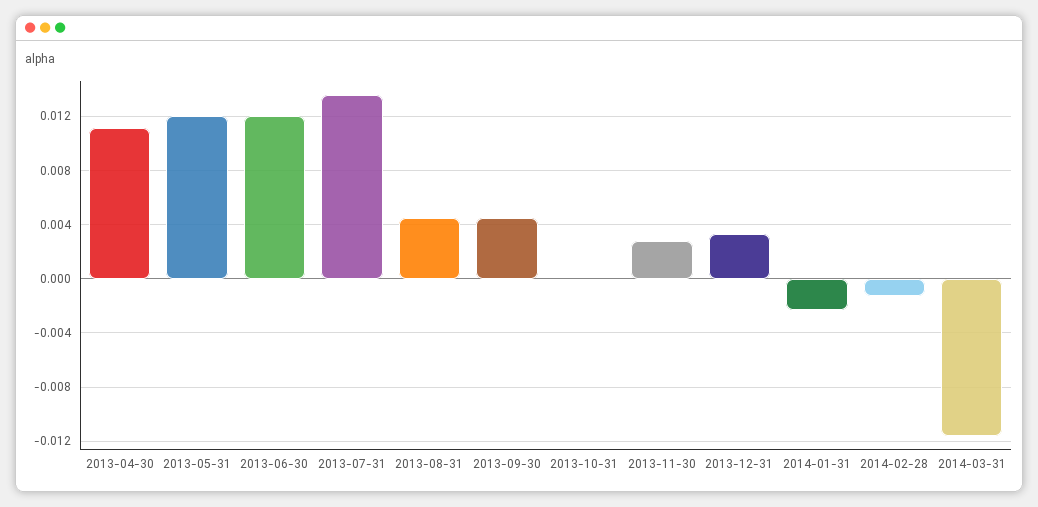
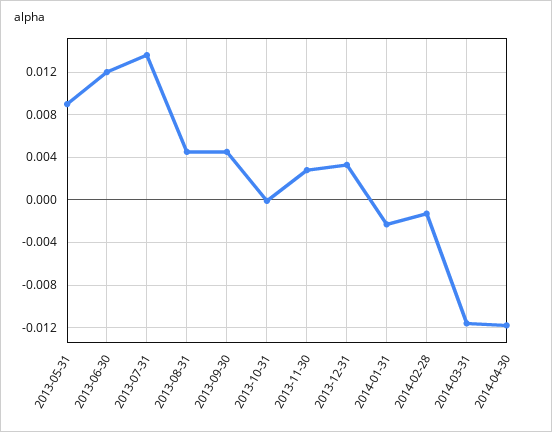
2013-04-30: 0.011 -> none
2013-05-31: 0.012 -> 0.009
2014-04-30: none -> -0.012

